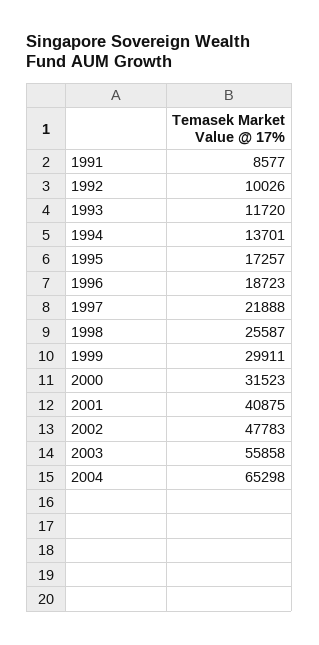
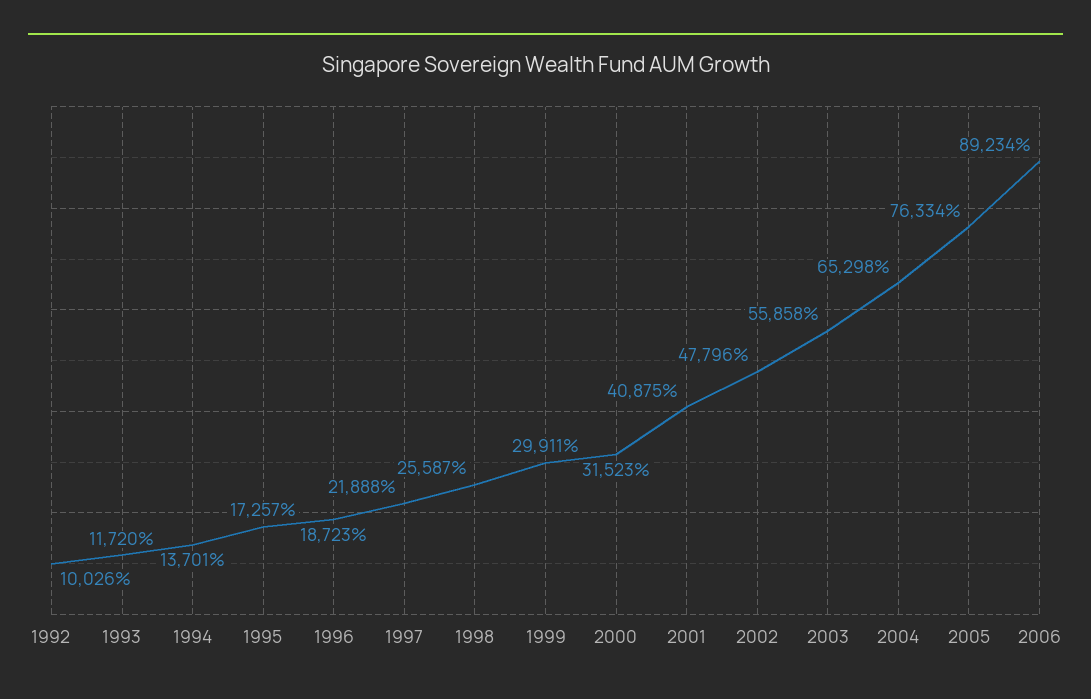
1991: 8577 -> none
2002: 47783 -> 47796
2005: none -> 76334
2006: none -> 89234

